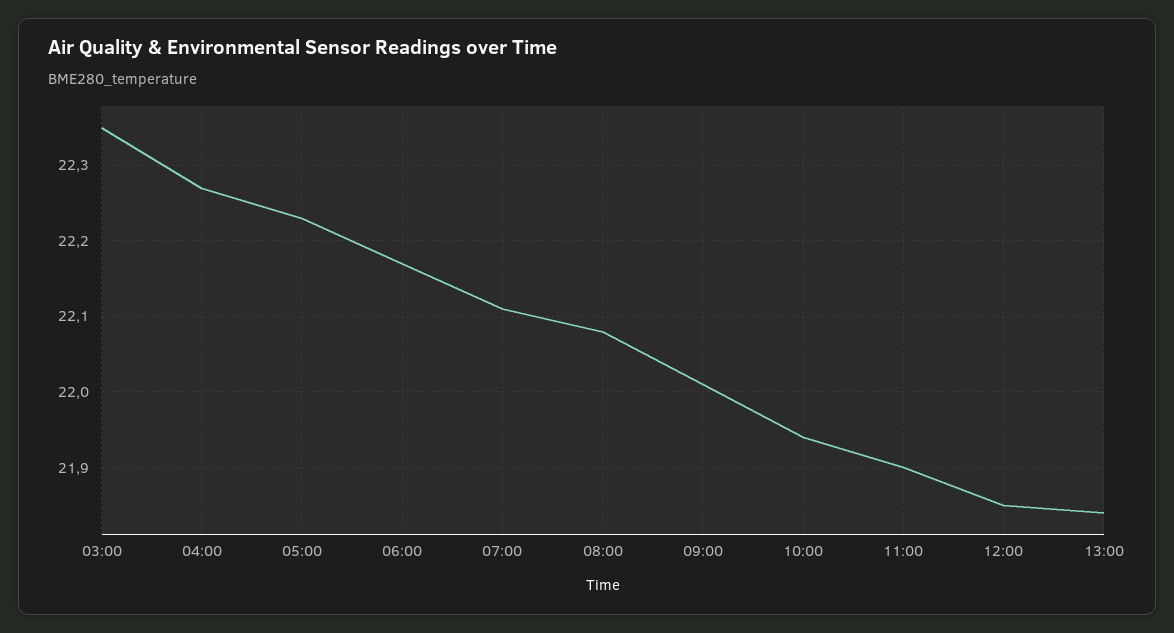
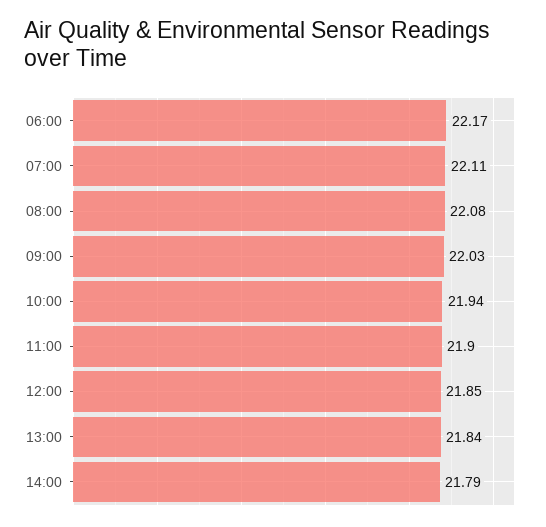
03:00: 22.35 -> none
04:00: 22.27 -> none
05:00: 22.23 -> none
09:00: 22.01 -> 22.03
14:00: none -> 21.79

